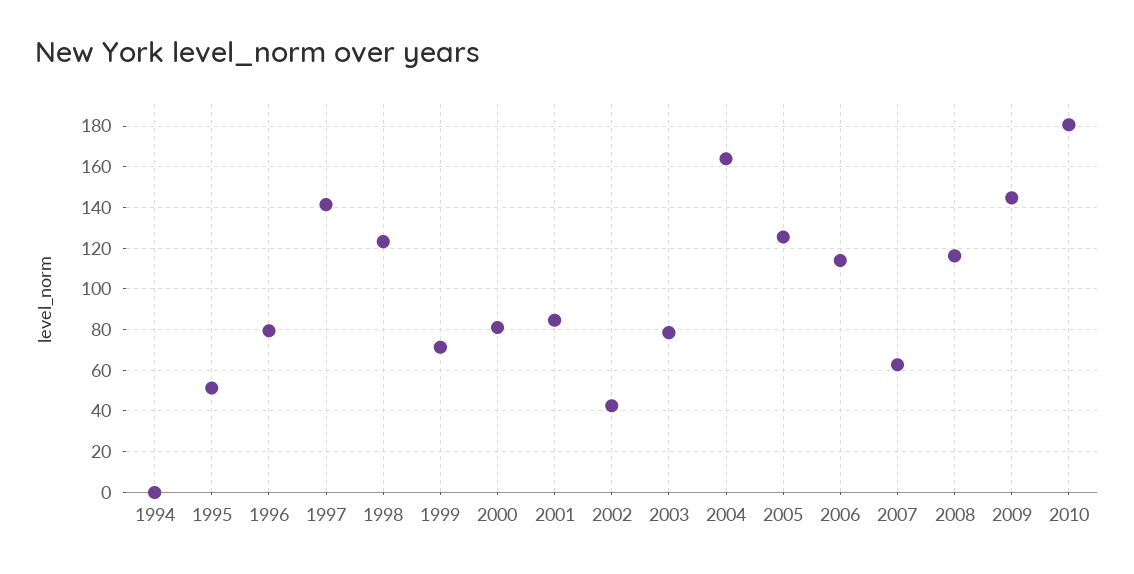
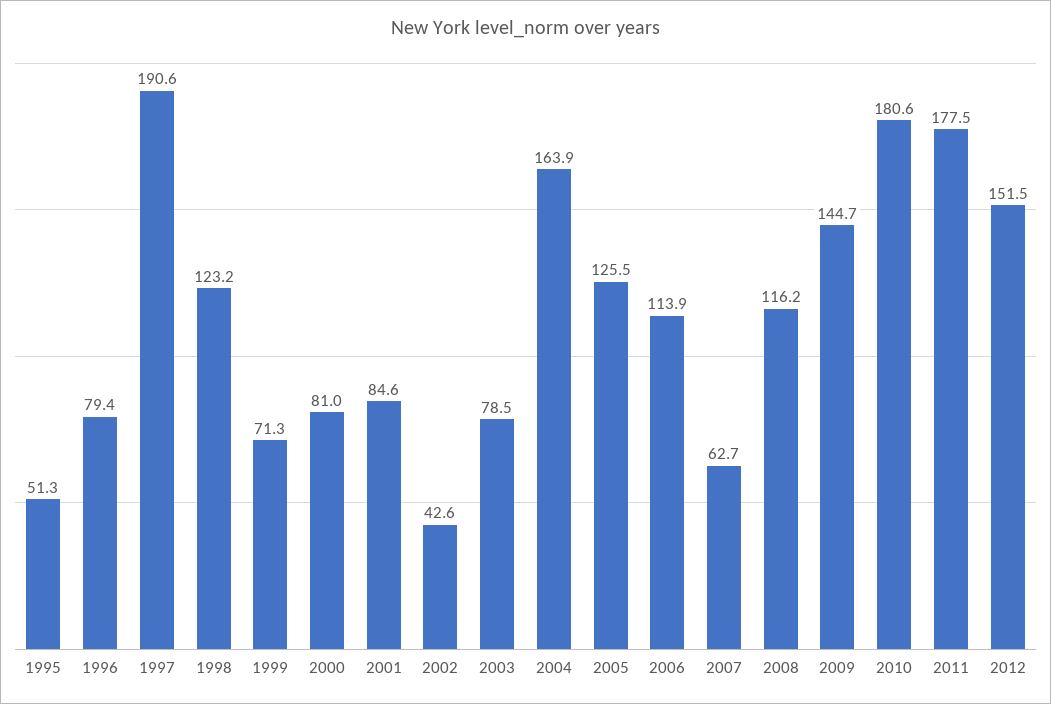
1994: 0 -> none
1997: 140 -> 190.6
2011: none -> 177.5
2012: none -> 151.5

